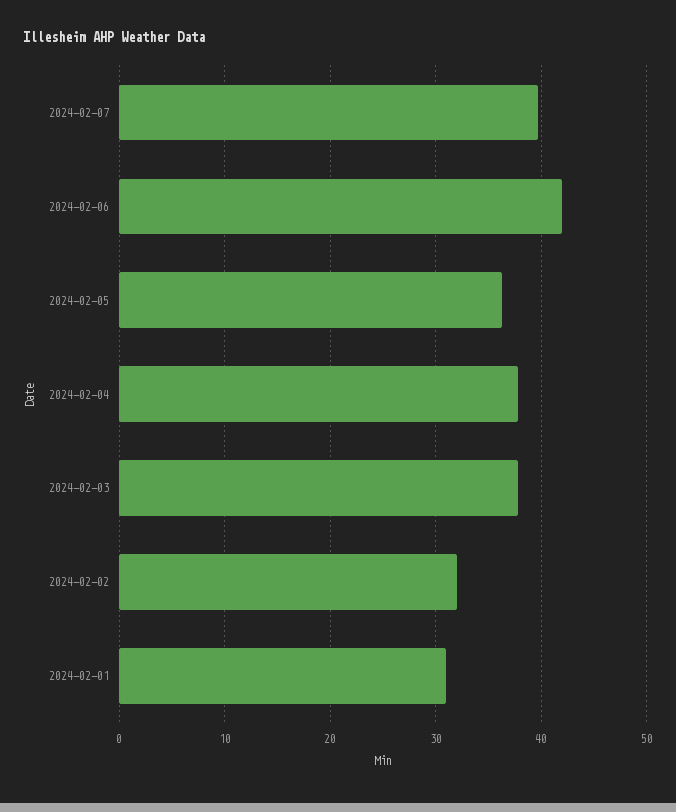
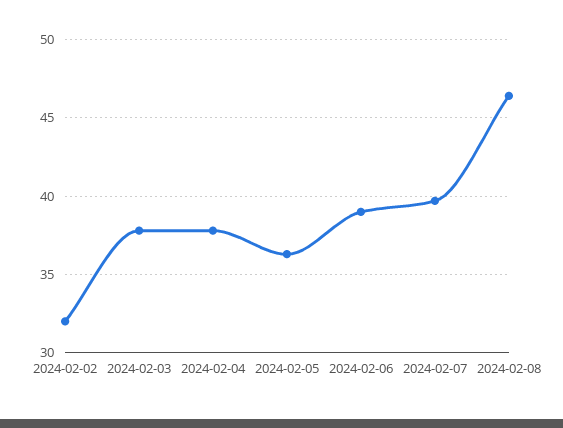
2024-02-06: 42 -> 39
2024-02-01: 31 -> none
2024-02-08: none -> 46.5

